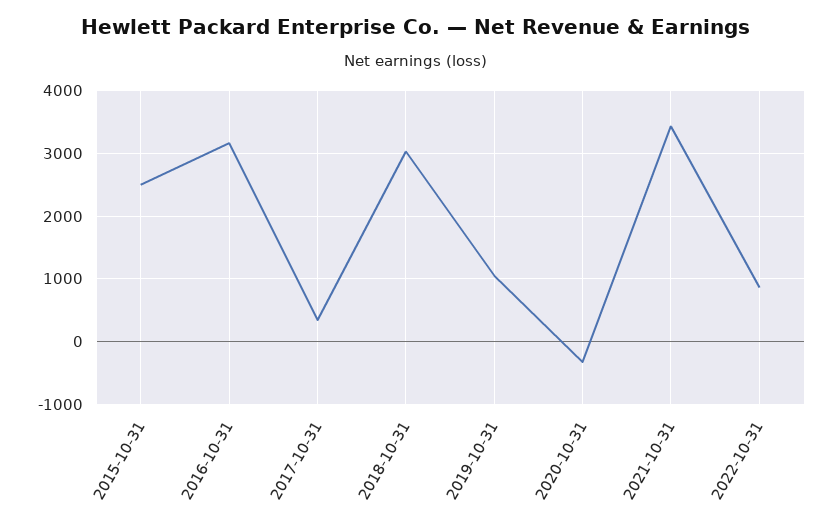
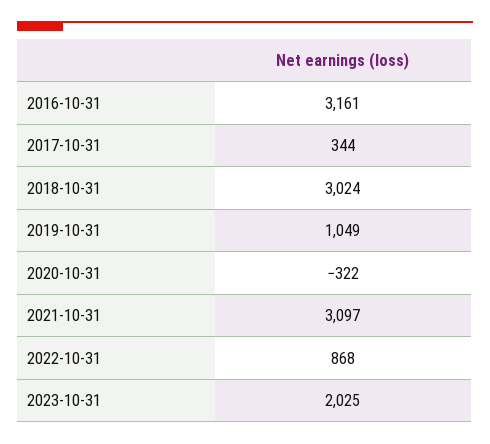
2015-10-31: 2500 -> none
2021-10-31: 3400 -> 3097
2023-10-31: none -> 2025

